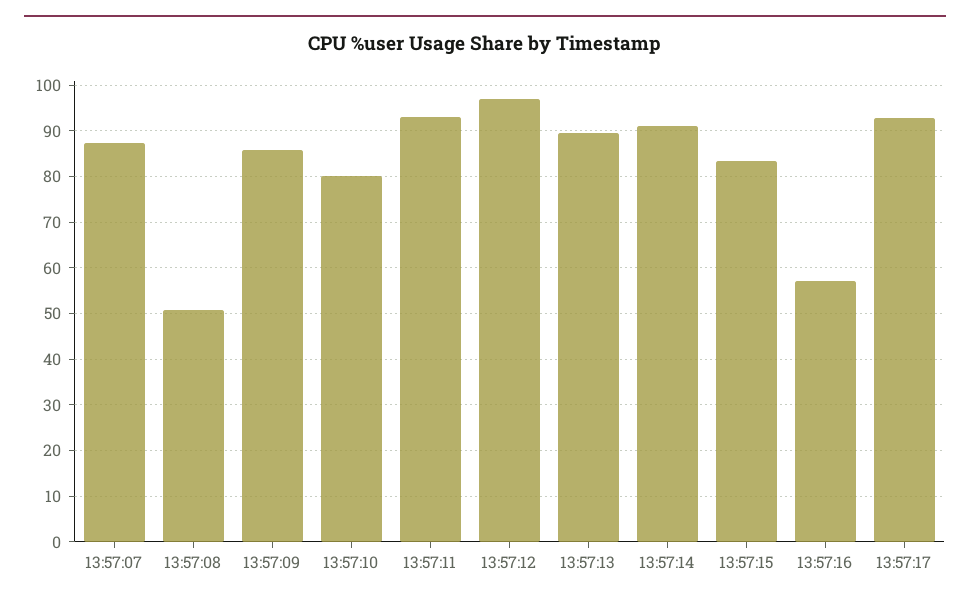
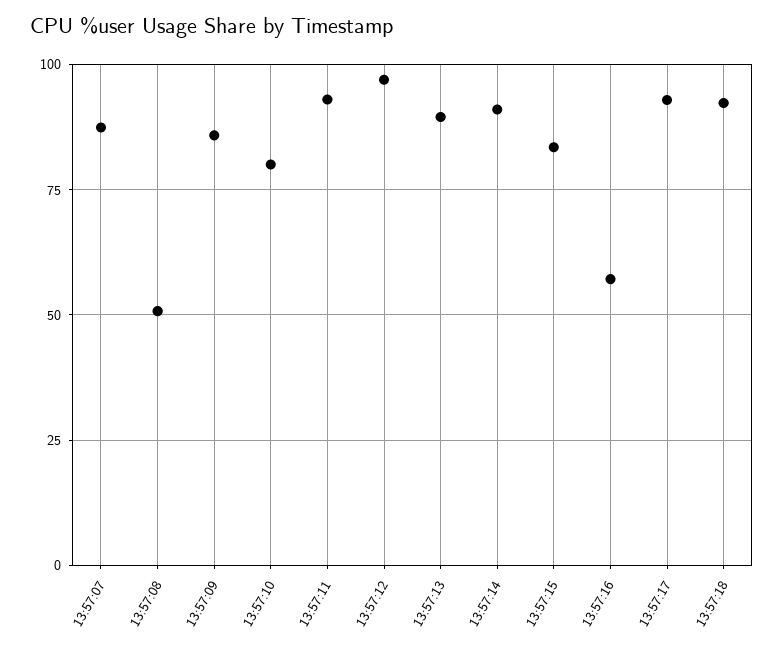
13:57:18: none -> 92.5

